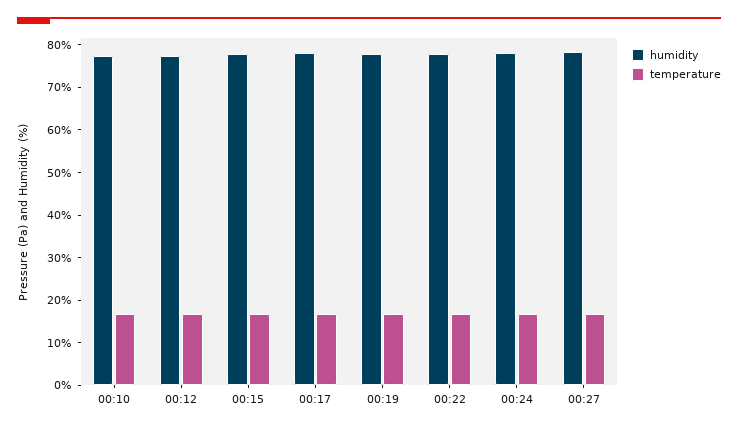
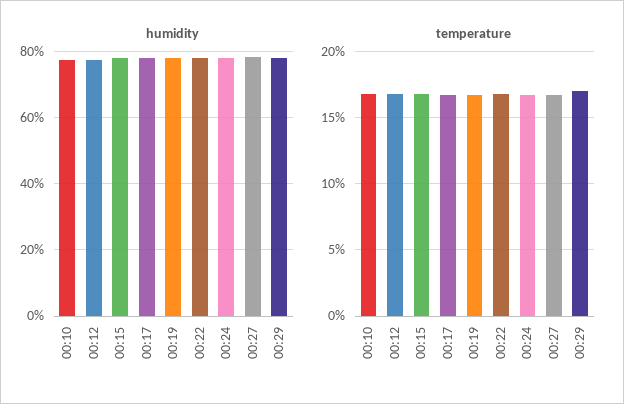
humidity, 00:29: none -> 78
temperature, 00:29: none -> 17

